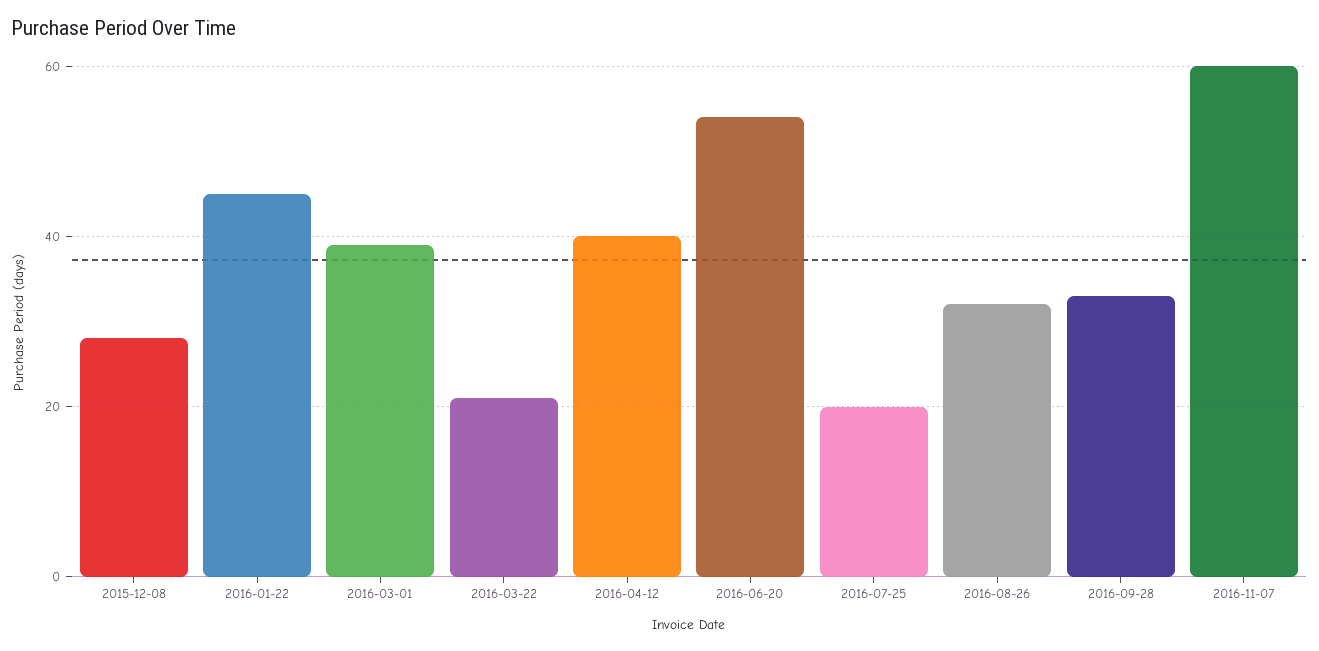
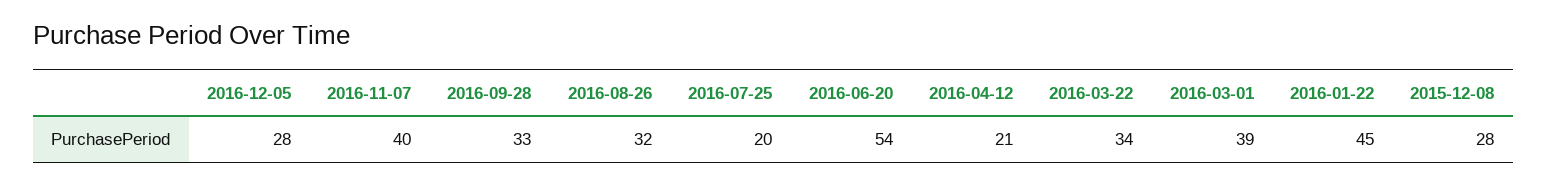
2016-03-22: 20 -> 34
2016-04-12: 40 -> 21
2016-11-07: 60 -> 40
2016-12-05: none -> 28

